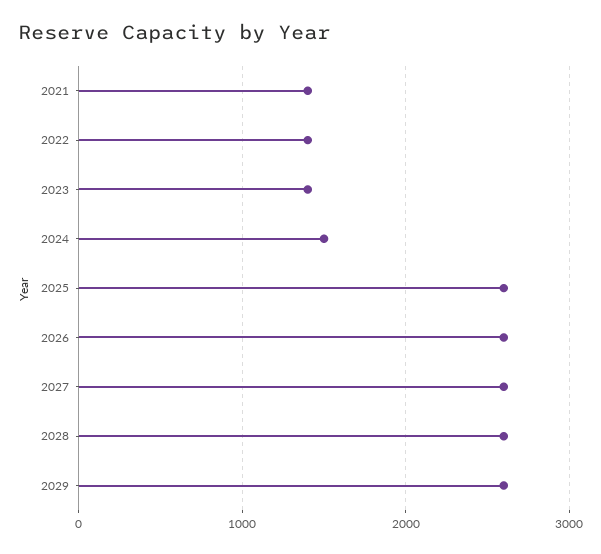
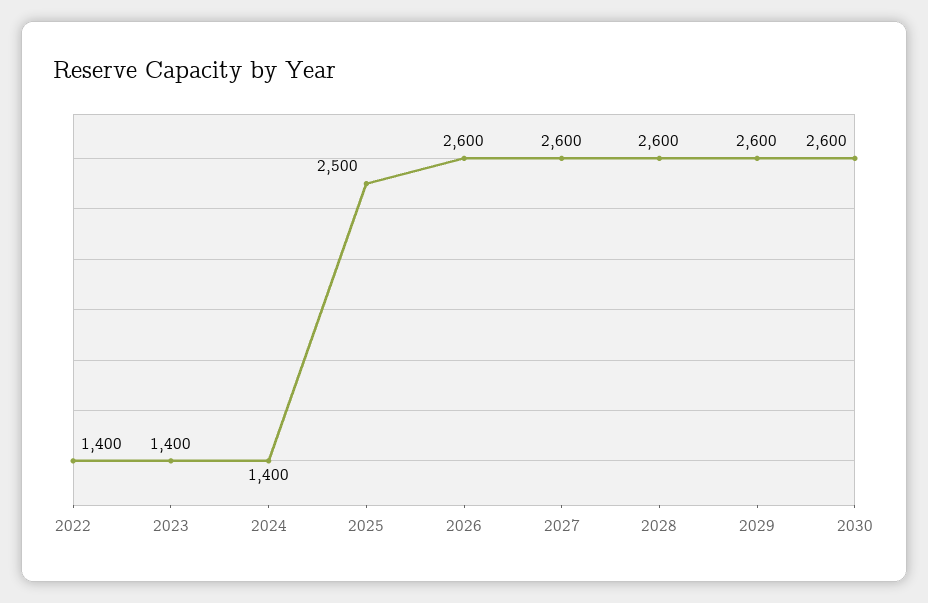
2021: 1400 -> none
2024: 1500 -> 1400
2025: 2600 -> 2500
2030: none -> 2600

